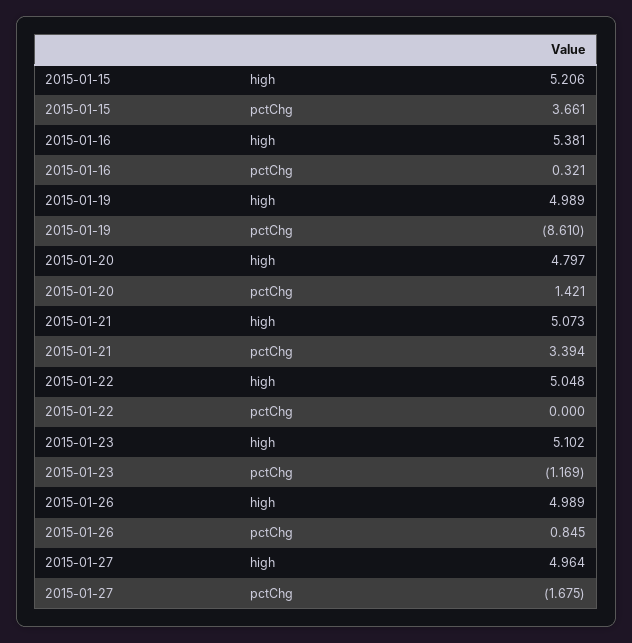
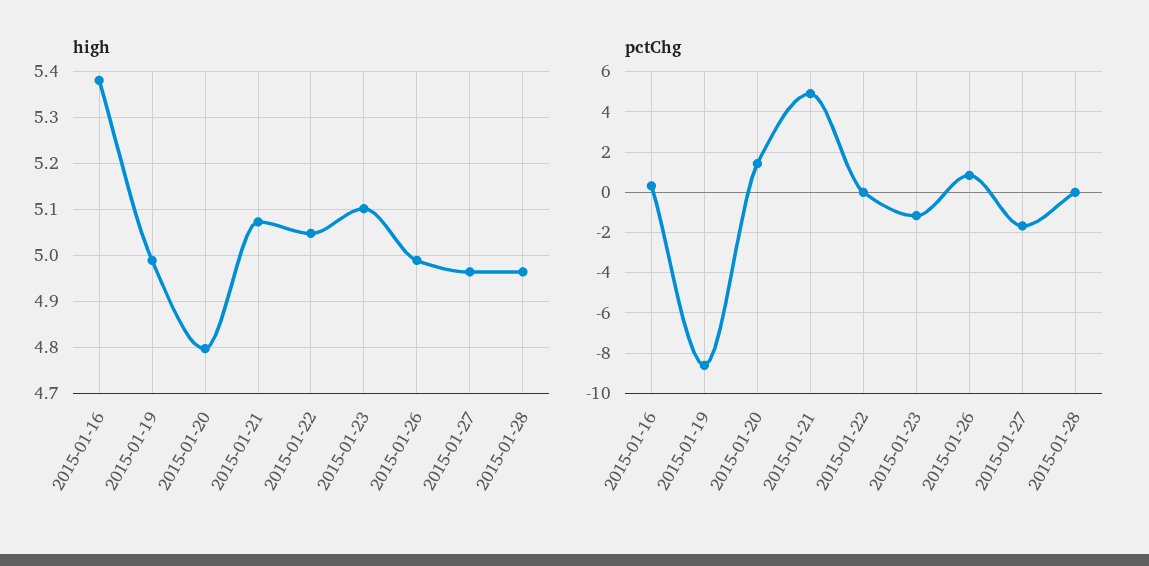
high, 2015-01-15: 5.206 -> none
pctChg, 2015-01-15: 3.661 -> none
pctChg, 2015-01-21: 3.394 -> 5
high, 2015-01-28: none -> 4.96
pctChg, 2015-01-28: none -> 0

